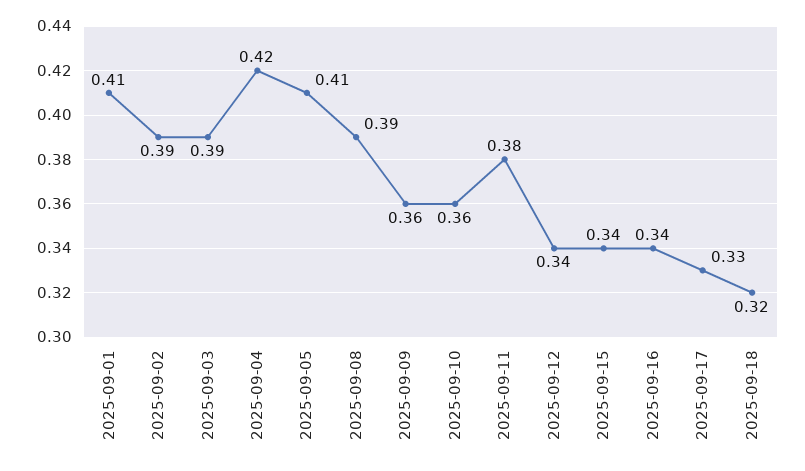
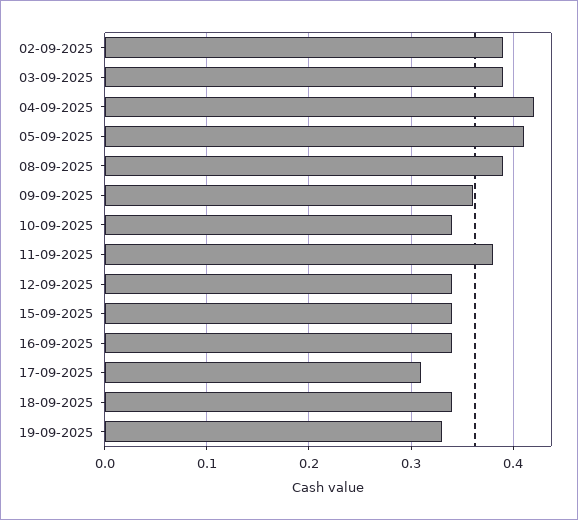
2025-09-01: 0.41 -> none
2025-09-10: 0.36 -> 0.34
2025-09-17: 0.33 -> 0.31
2025-09-18: 0.32 -> 0.34
19-09-2025: none -> 0.33

